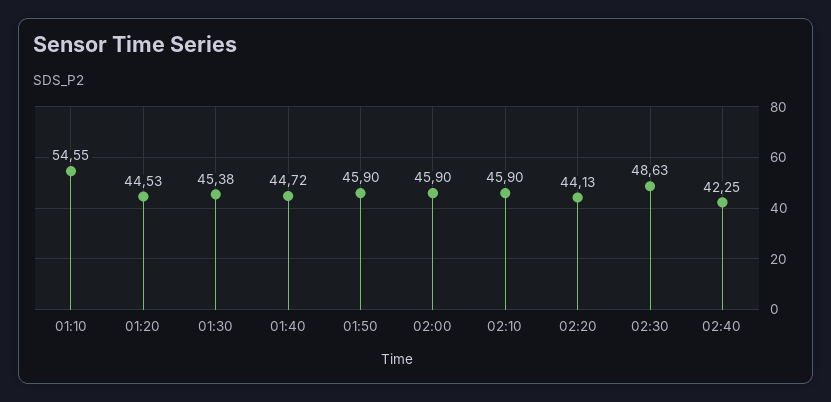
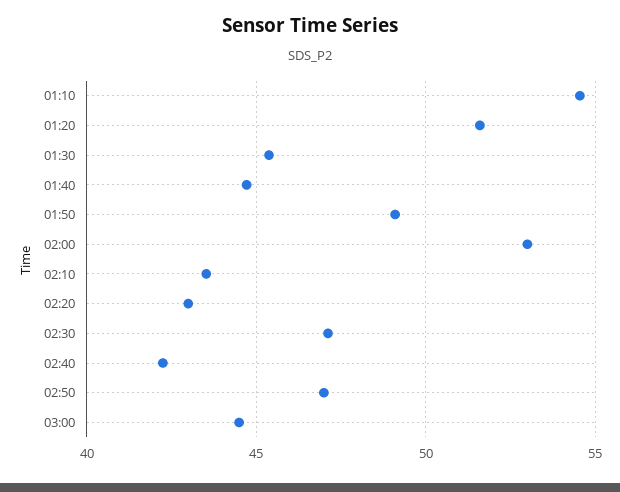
01:20: 44.53 -> 51.5
01:50: 45.9 -> 49
02:00: 45.9 -> 53
02:10: 45.9 -> 43.5
02:20: 44.13 -> 43
02:30: 48.63 -> 47
02:50: none -> 47
03:00: none -> 44.5

